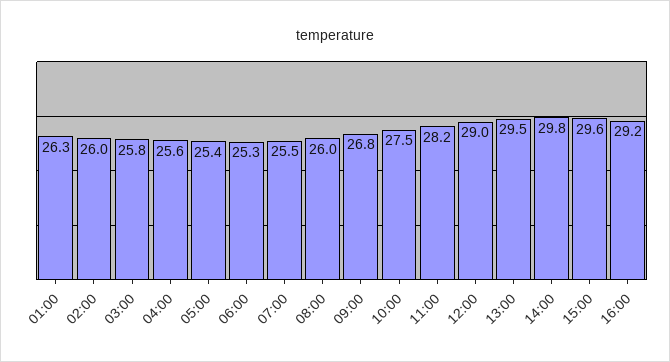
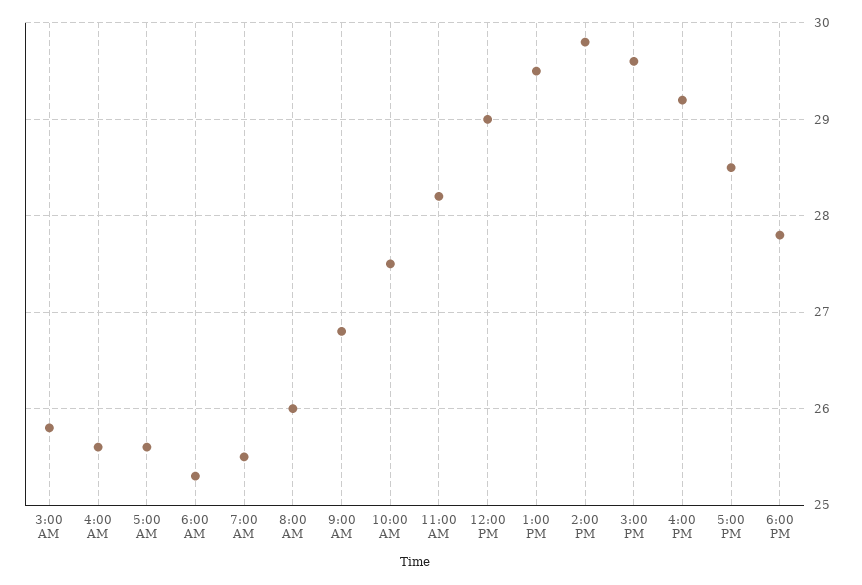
01:00: 26.3 -> none
02:00: 26 -> none
05:00: 25.4 -> 25.6
5:00 PM: none -> 28.5
6:00 PM: none -> 27.8

